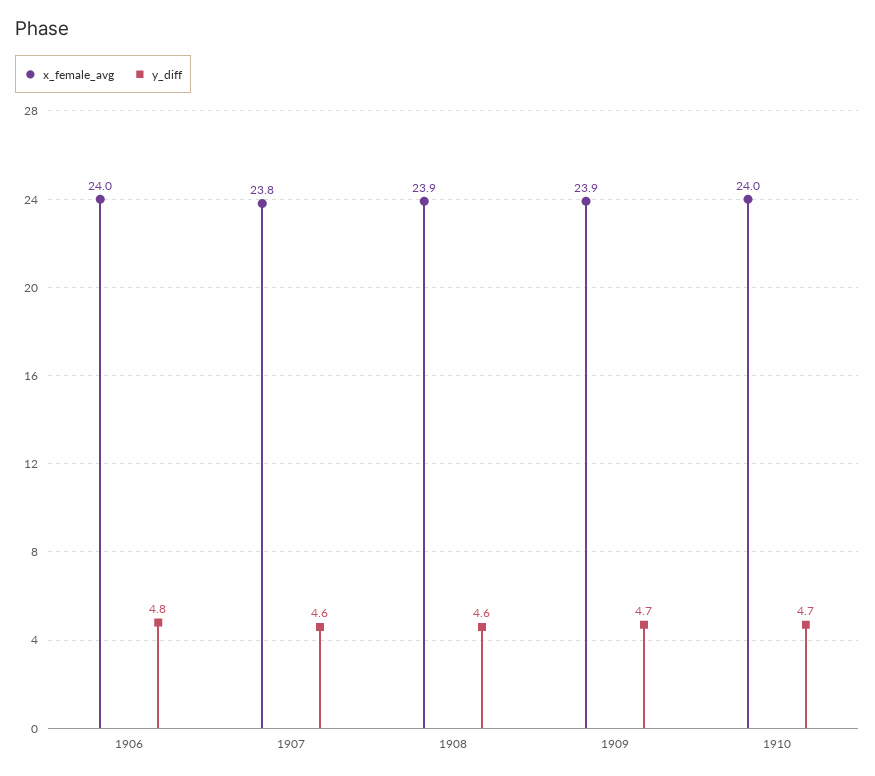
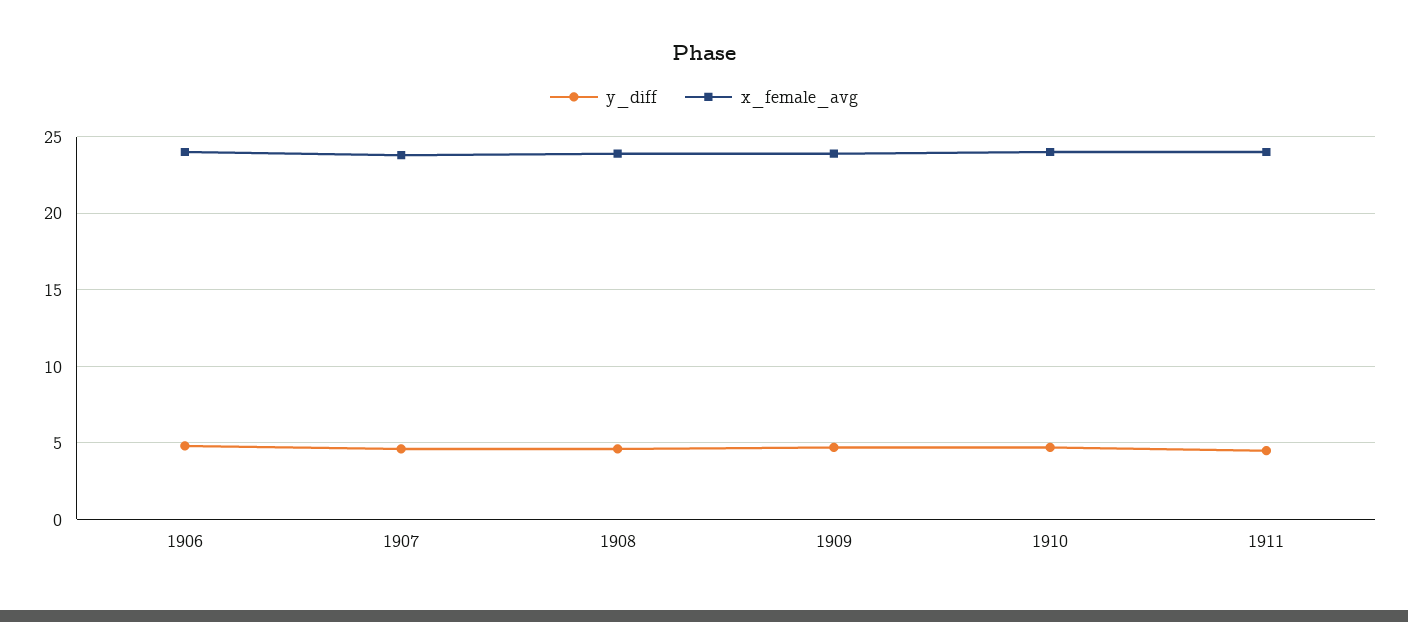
y_diff, 1911: none -> 4.5
x_female_avg, 1911: none -> 24

